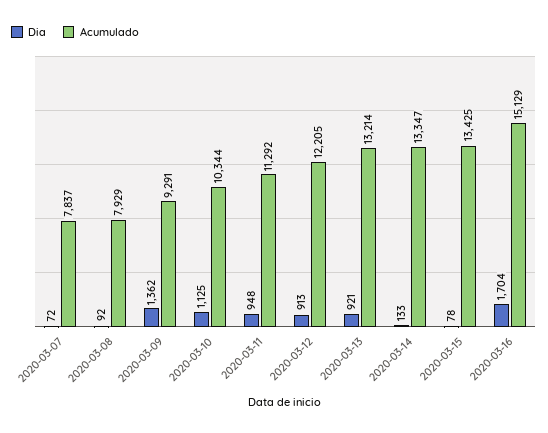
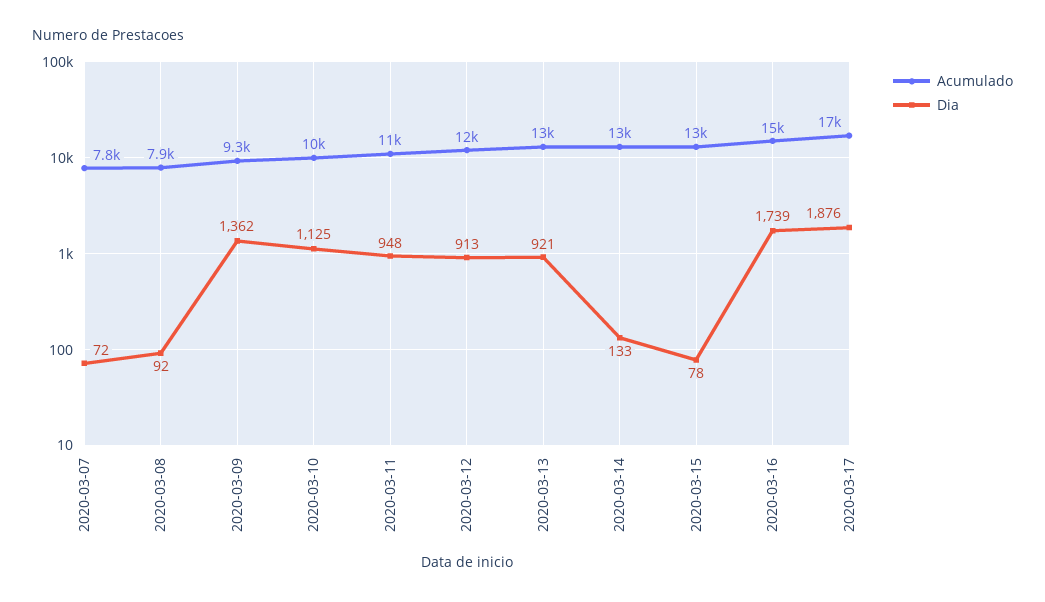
Dia, 2020-03-16: 1704 -> 1739
Acumulado, 2020-03-17: none -> 17000
Dia, 2020-03-17: none -> 1876

